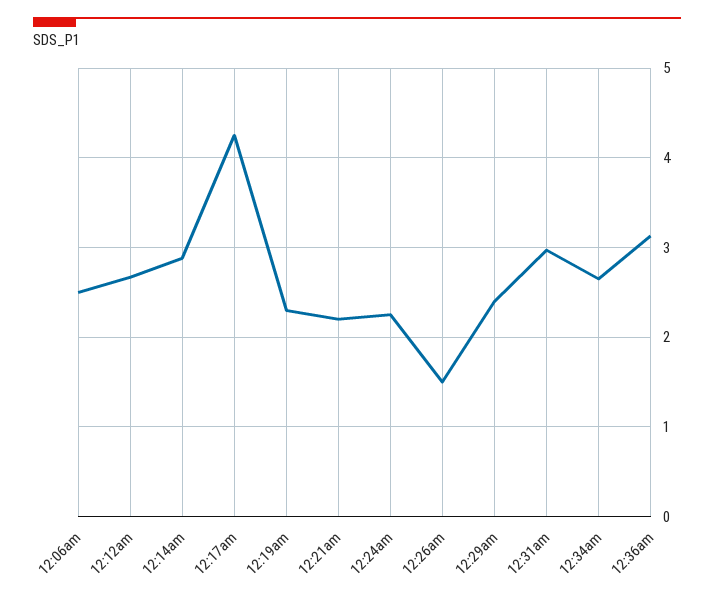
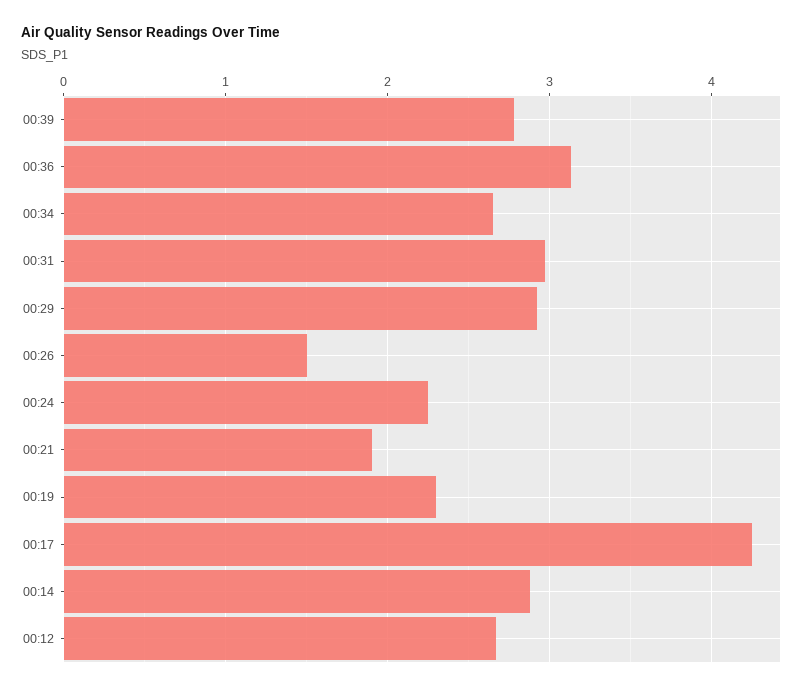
12:06am: 2.5 -> none
12:21am: 2.2 -> 1.9
12:29am: 2.4 -> 2.9
00:39: none -> 2.8

